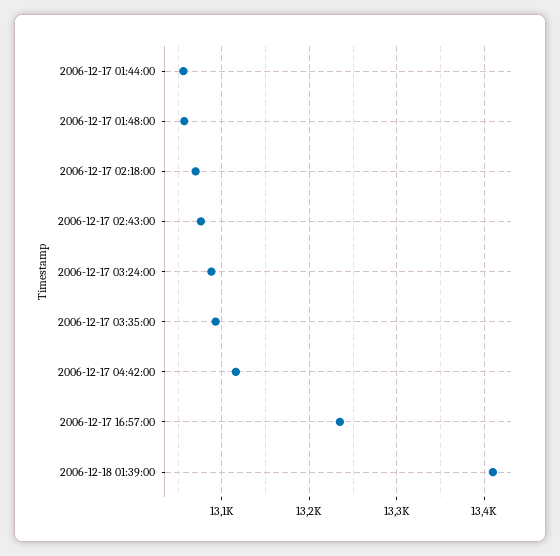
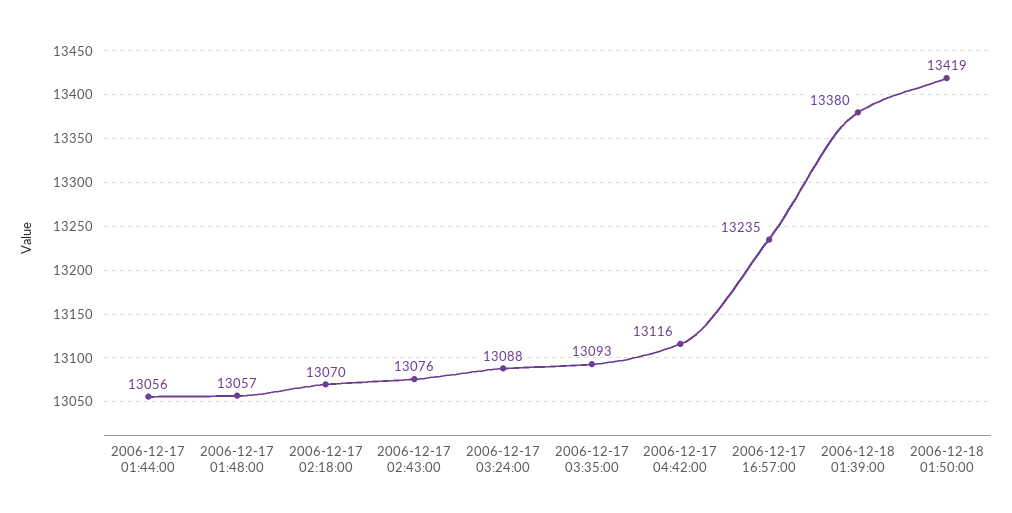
2006-12-18 01:39:00: 13410 -> 13380
2006-12-18 01:50:00: none -> 13419

